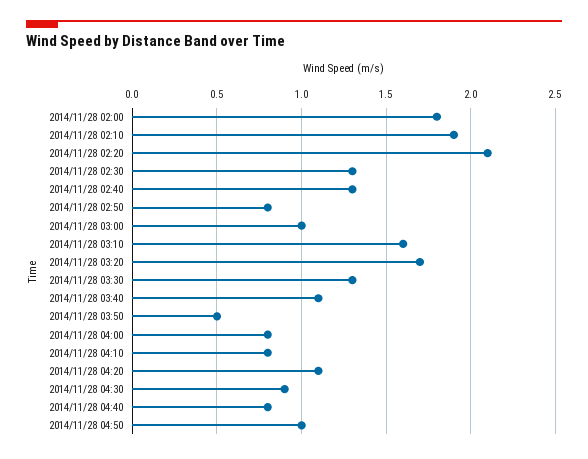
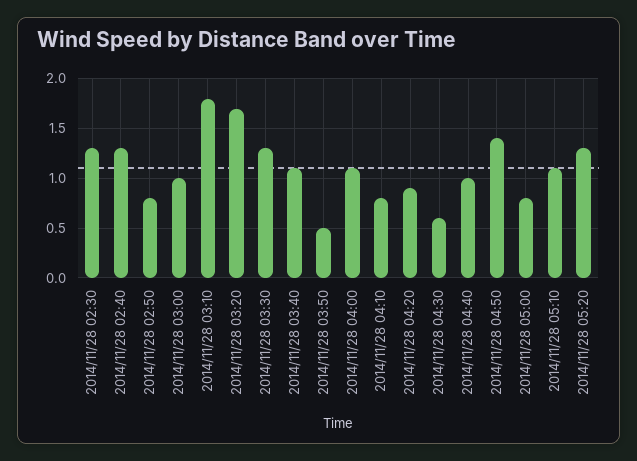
2014/11/28 02:00: 1.8 -> none
2014/11/28 02:10: 1.9 -> none
2014/11/28 02:20: 2.1 -> none
2014/11/28 03:10: 1.6 -> 1.8
2014/11/28 04:00: 0.8 -> 1.1
2014/11/28 04:20: 1.1 -> 0.9
2014/11/28 04:30: 0.9 -> 0.6
2014/11/28 04:40: 0.8 -> 1
2014/11/28 04:50: 1 -> 1.4
2014/11/28 05:00: none -> 0.8
2014/11/28 05:10: none -> 1.1
2014/11/28 05:20: none -> 1.3

